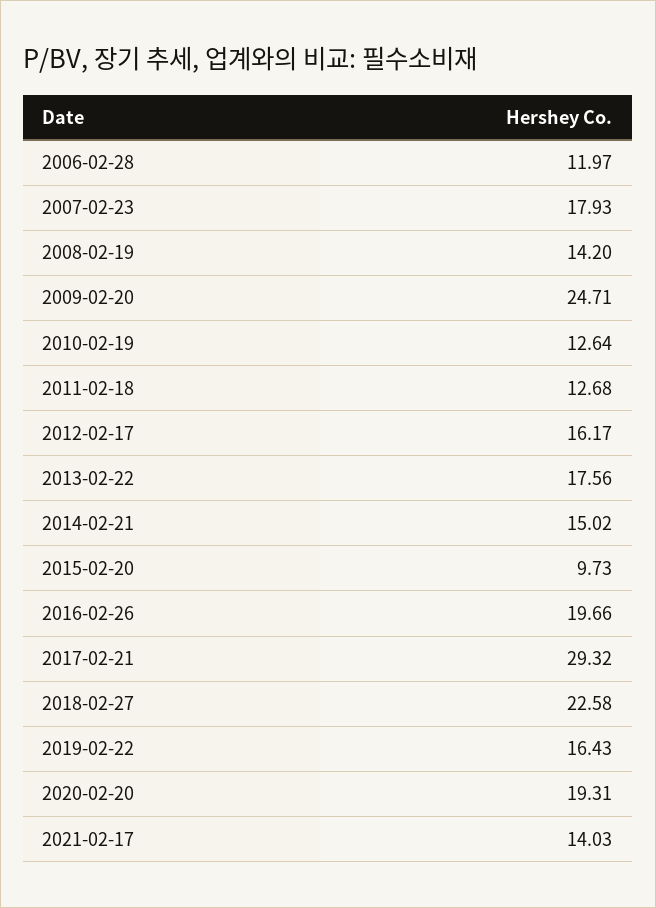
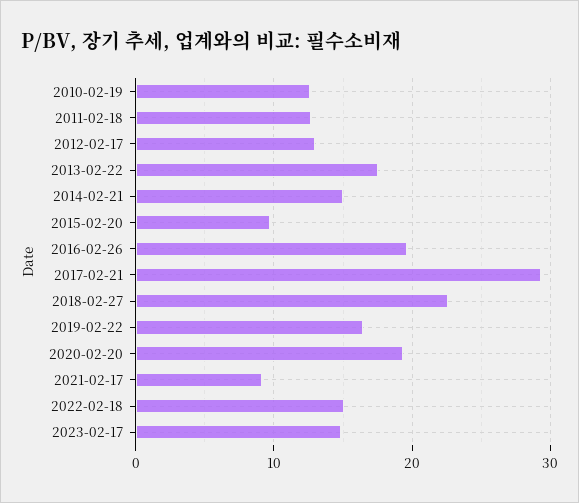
2006-02-28: 11.97 -> none
2007-02-23: 17.93 -> none
2008-02-19: 14.2 -> none
2009-02-20: 24.71 -> none
2012-02-17: 16.17 -> 13
2021-02-17: 14.03 -> 9
2022-02-18: none -> 15
2023-02-17: none -> 15

